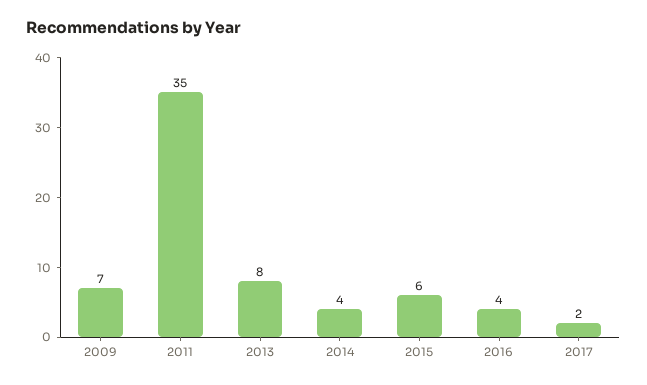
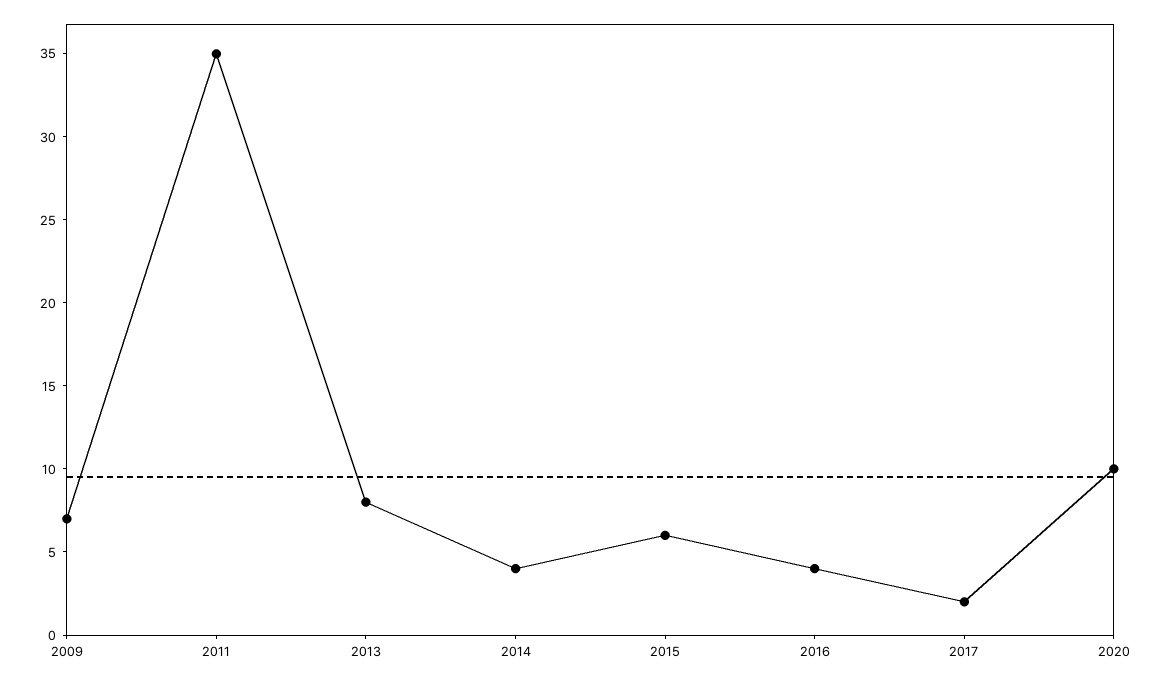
2020: none -> 10

